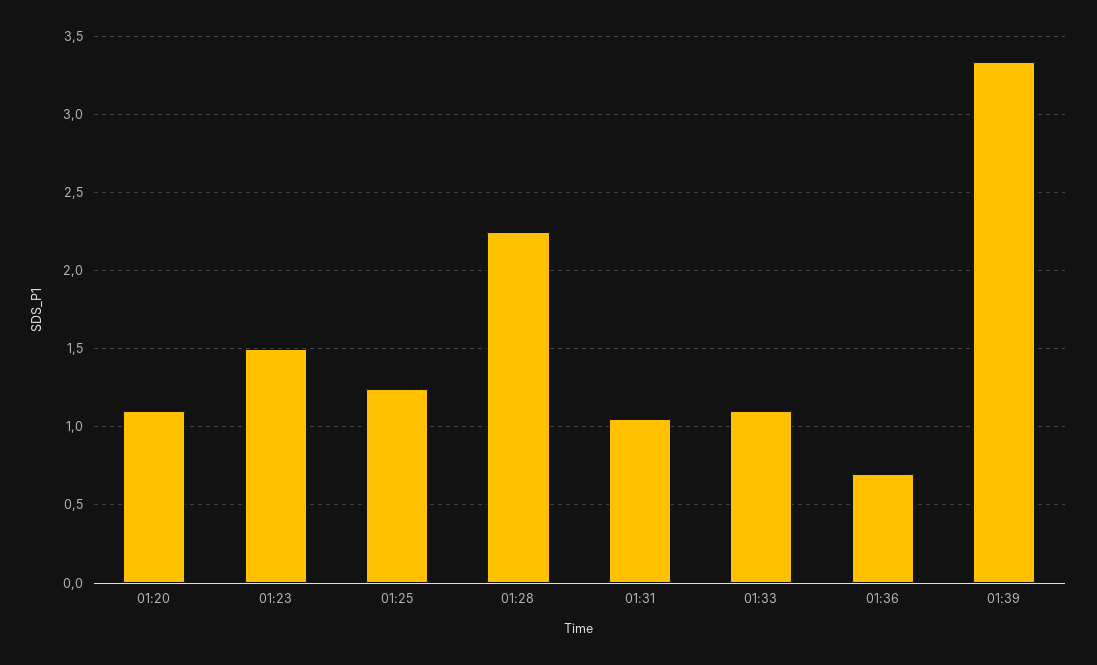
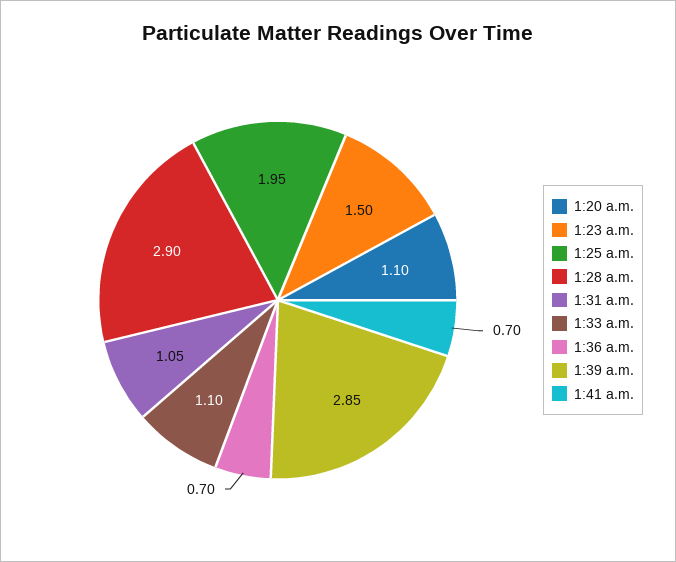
01:25: 1.25 -> 1.95
01:28: 2.25 -> 2.9
01:39: 3.35 -> 2.85
1:41 a.m.: none -> 0.7

